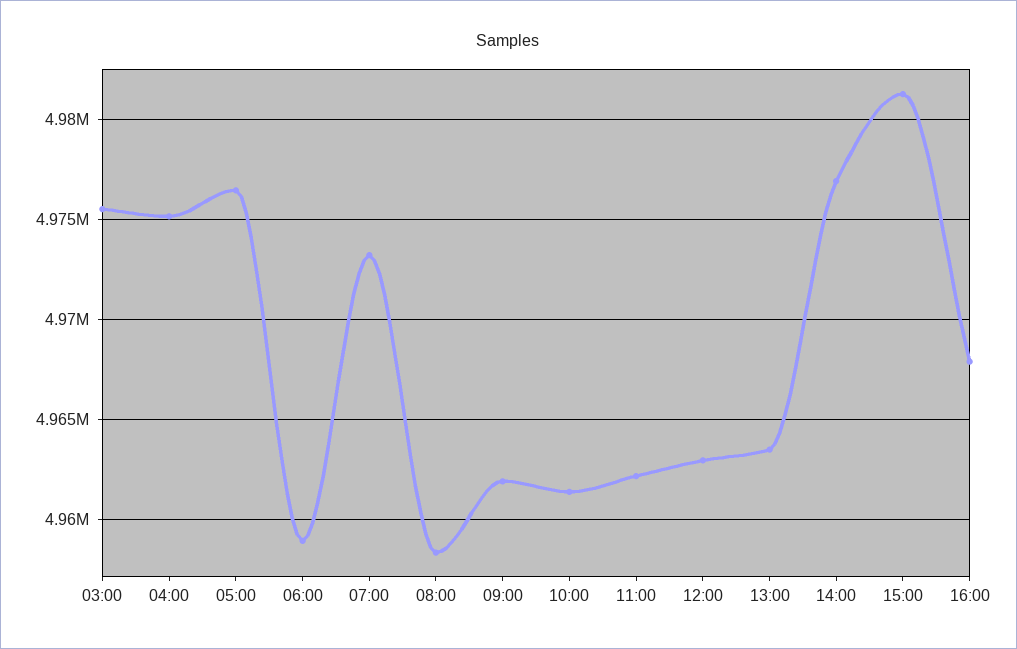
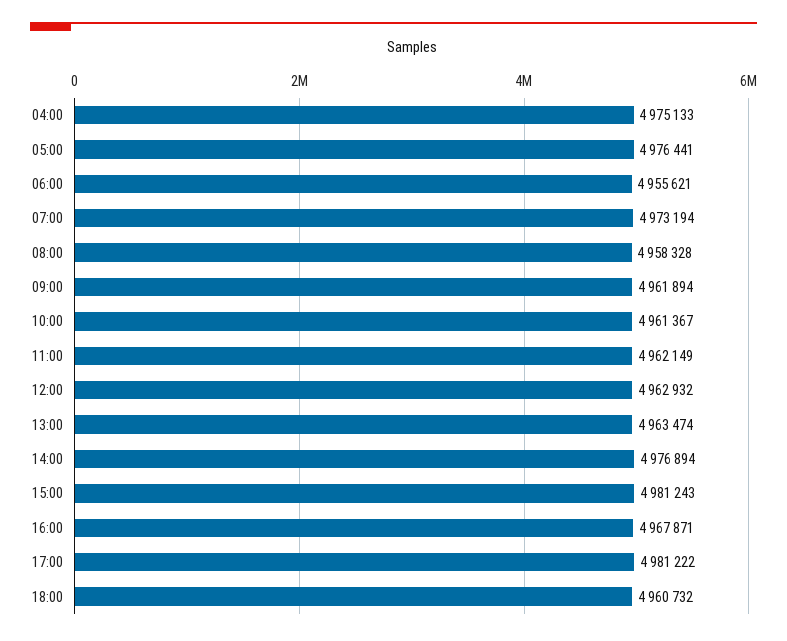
03:00: 4975500 -> none
06:00: 4959000 -> 4955621
17:00: none -> 4981222
18:00: none -> 4960732

